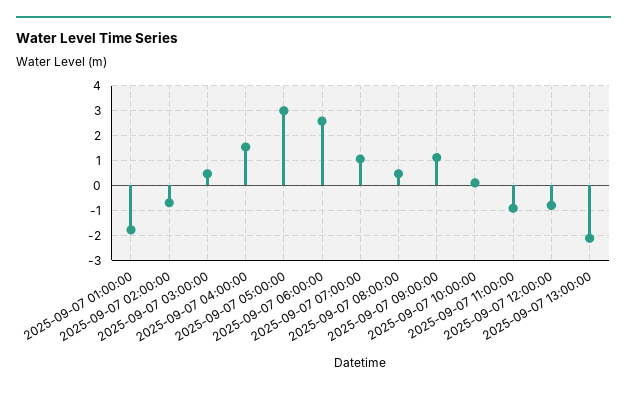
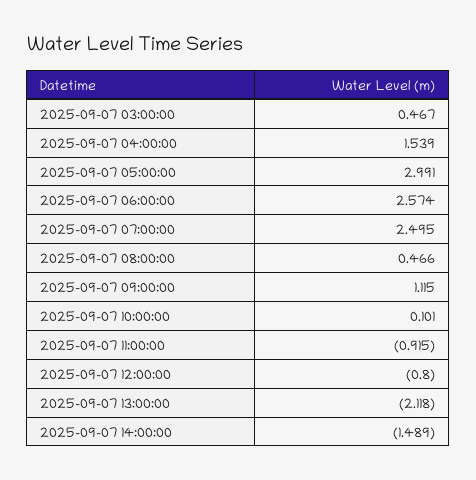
2025-09-07 01:00:00: -1.75 -> none
2025-09-07 02:00:00: -0.75 -> none
2025-09-07 07:00:00: 1 -> 2.495
2025-09-07 14:00:00: none -> -1.489

